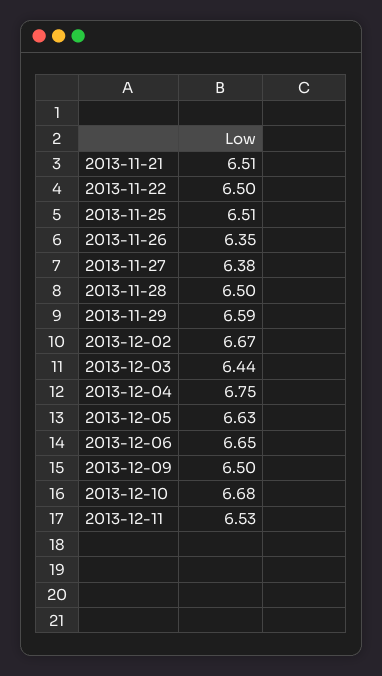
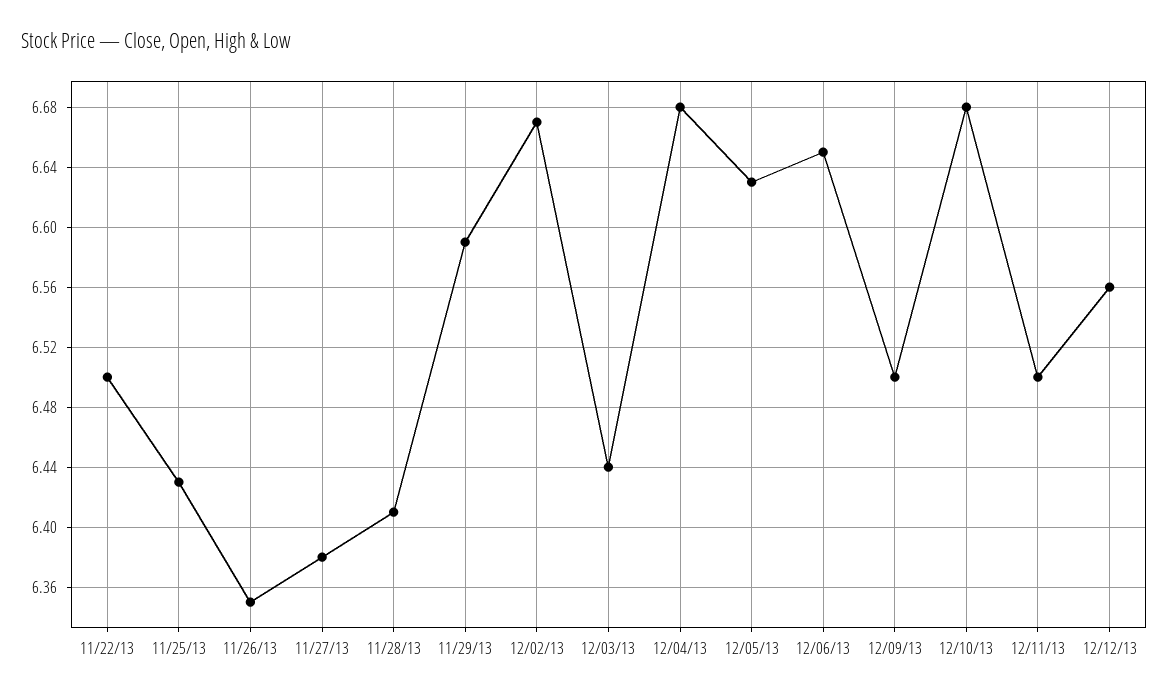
2013-11-21: 6.51 -> none
2013-11-25: 6.51 -> 6.43
2013-11-28: 6.5 -> 6.41
2013-12-04: 6.75 -> 6.68
2013-12-11: 6.53 -> 6.5
12/12/13: none -> 6.56

